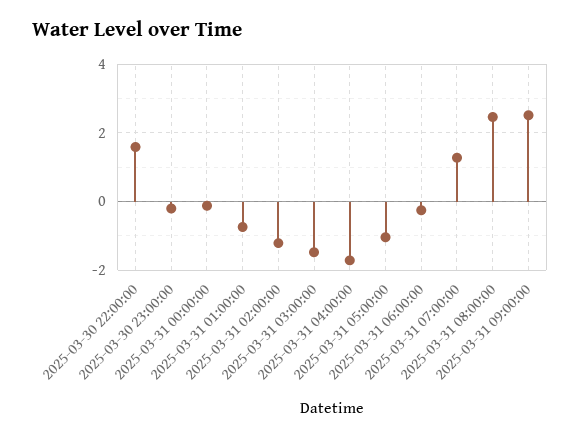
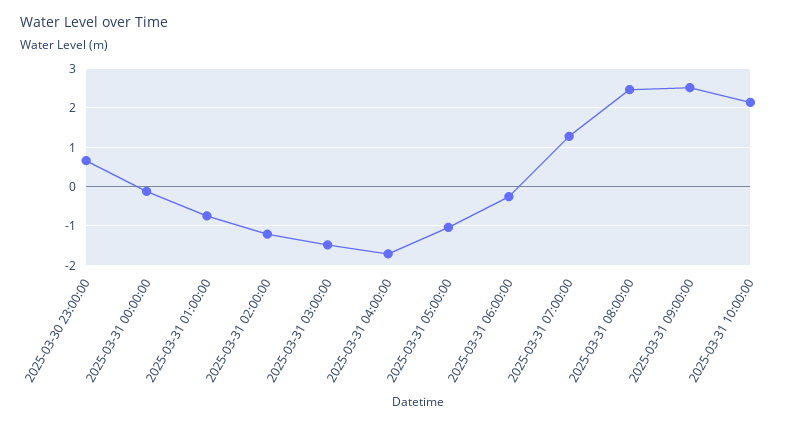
2025-03-30 22:00:00: 1.6 -> none
2025-03-30 23:00:00: -0.2 -> 0.6
2025-03-31 10:00:00: none -> 2.2

